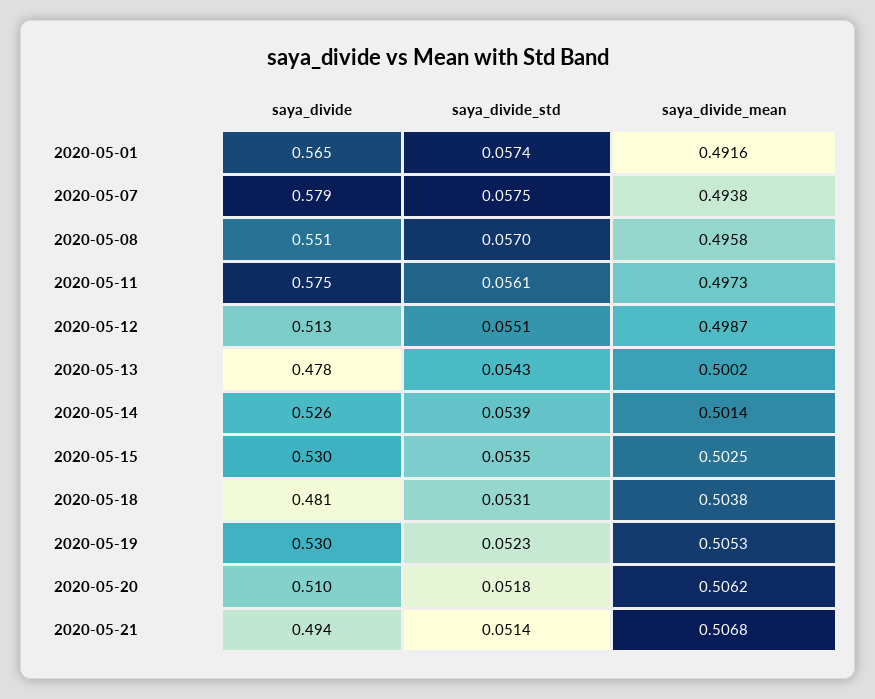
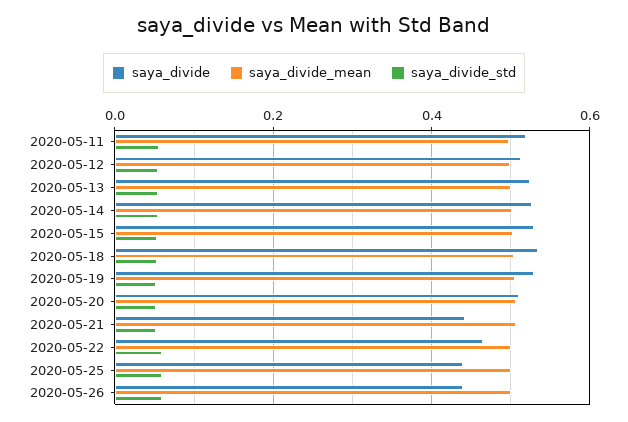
saya_divide, 2020-05-01: 0.565 -> none
saya_divide_std, 2020-05-01: 0.0574 -> none
saya_divide_mean, 2020-05-01: 0.4916 -> none
saya_divide, 2020-05-07: 0.579 -> none
saya_divide_std, 2020-05-07: 0.0575 -> none
saya_divide_mean, 2020-05-07: 0.4938 -> none
saya_divide, 2020-05-08: 0.551 -> none
saya_divide_std, 2020-05-08: 0.057 -> none
saya_divide_mean, 2020-05-08: 0.4958 -> none
saya_divide, 2020-05-11: 0.575 -> 0.52
saya_divide, 2020-05-13: 0.478 -> 0.52
saya_divide, 2020-05-18: 0.481 -> 0.54
saya_divide, 2020-05-21: 0.494 -> 0.44
saya_divide, 2020-05-22: none -> 0.46
saya_divide_mean, 2020-05-22: none -> 0.5
saya_divide_std, 2020-05-22: none -> 0.06
saya_divide, 2020-05-25: none -> 0.44
saya_divide_mean, 2020-05-25: none -> 0.5
saya_divide_std, 2020-05-25: none -> 0.06
saya_divide, 2020-05-26: none -> 0.44
saya_divide_mean, 2020-05-26: none -> 0.5
saya_divide_std, 2020-05-26: none -> 0.06

